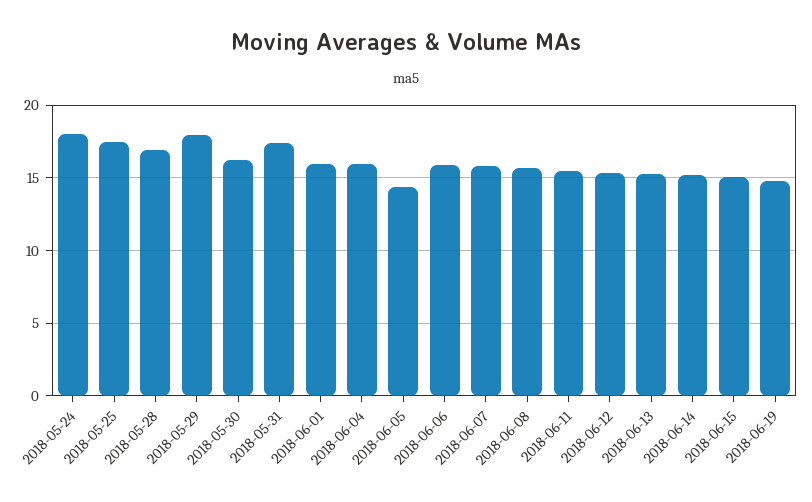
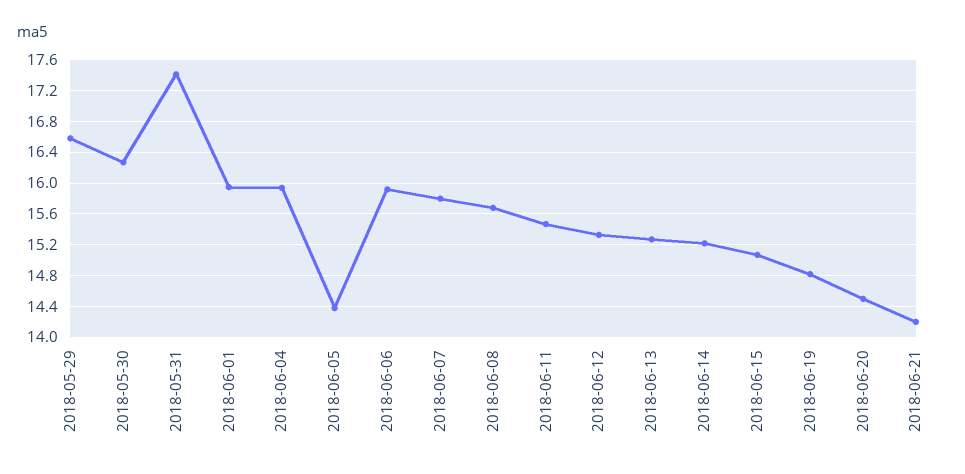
2018-05-24: 18 -> none
2018-05-25: 17.5 -> none
2018-05-28: 17 -> none
2018-05-29: 18 -> 16.6
2018-06-20: none -> 14.5
2018-06-21: none -> 14.2

